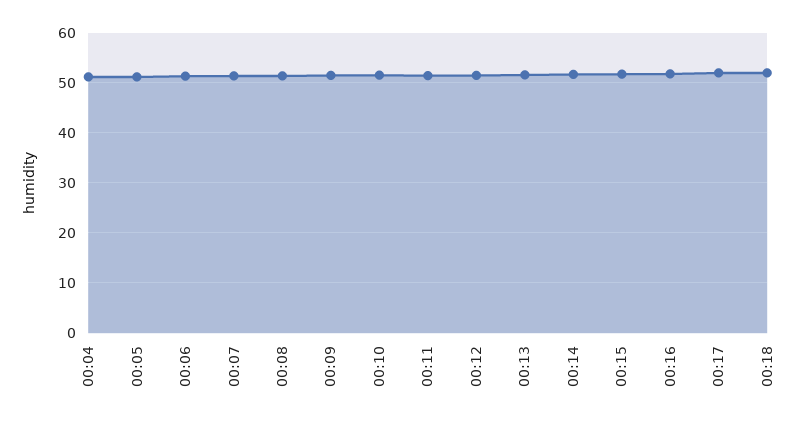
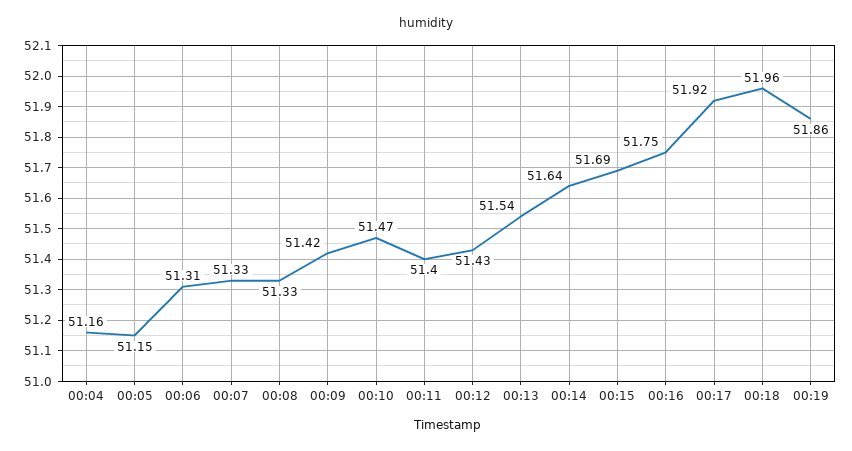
00:19: none -> 51.86

